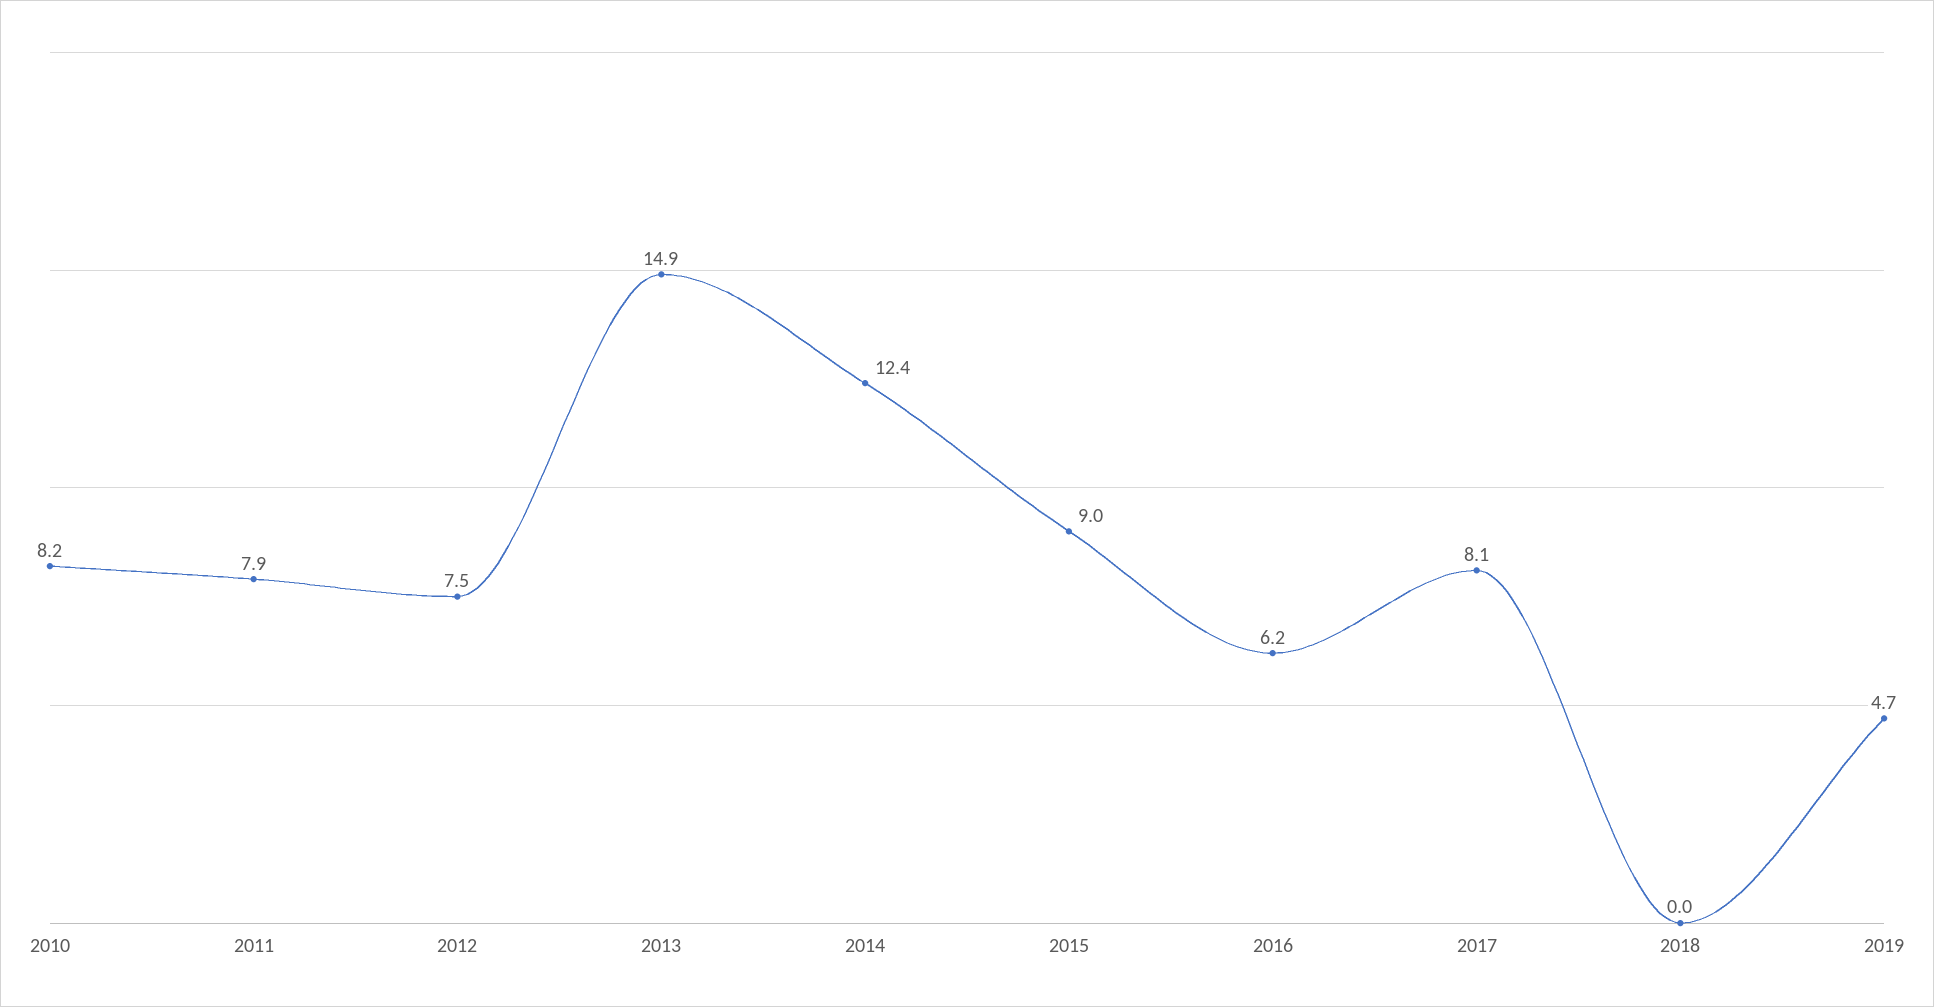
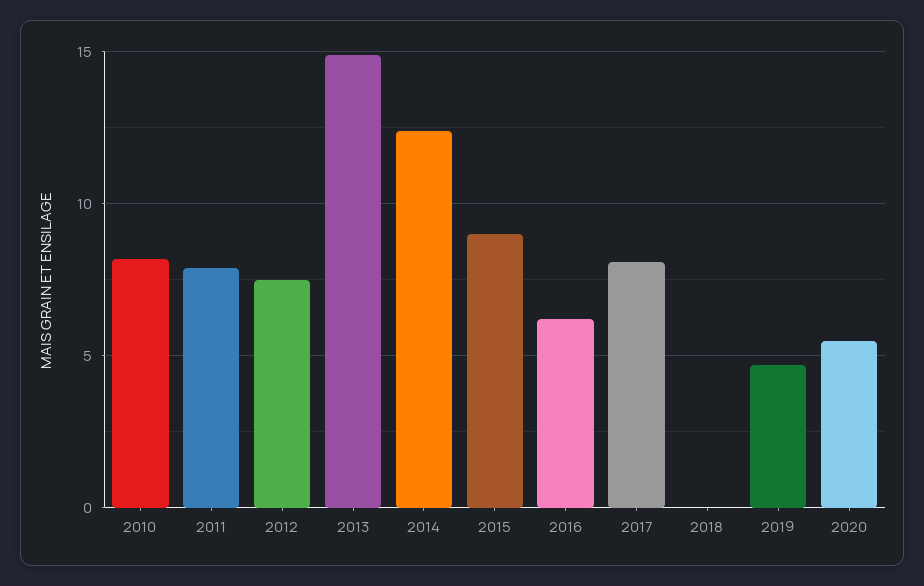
2020: none -> 5.5

